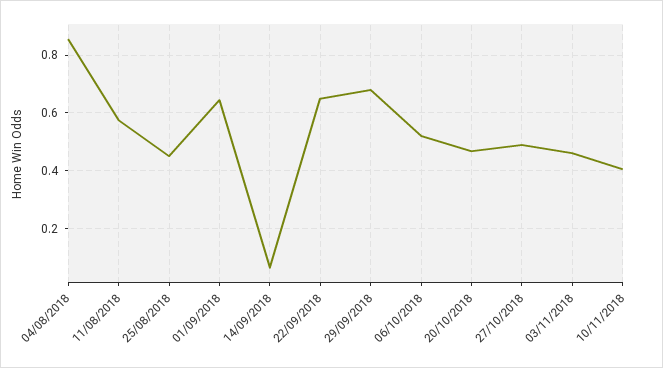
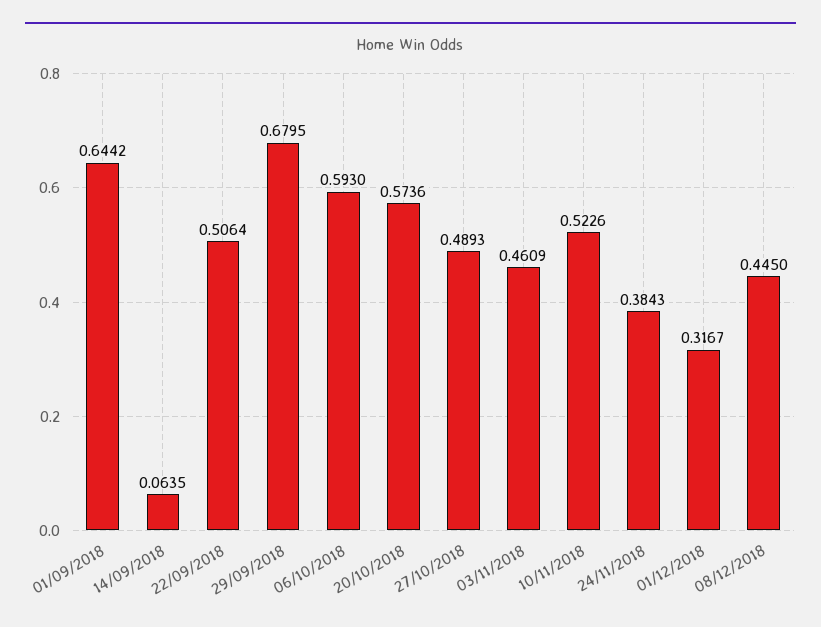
04/08/2018: 0.85 -> none
11/08/2018: 0.575 -> none
25/08/2018: 0.45 -> none
22/09/2018: 0.65 -> 0.5064
06/10/2018: 0.525 -> 0.593
20/10/2018: 0.475 -> 0.5736
10/11/2018: 0.4 -> 0.5226
24/11/2018: none -> 0.3843
01/12/2018: none -> 0.3167
08/12/2018: none -> 0.445

